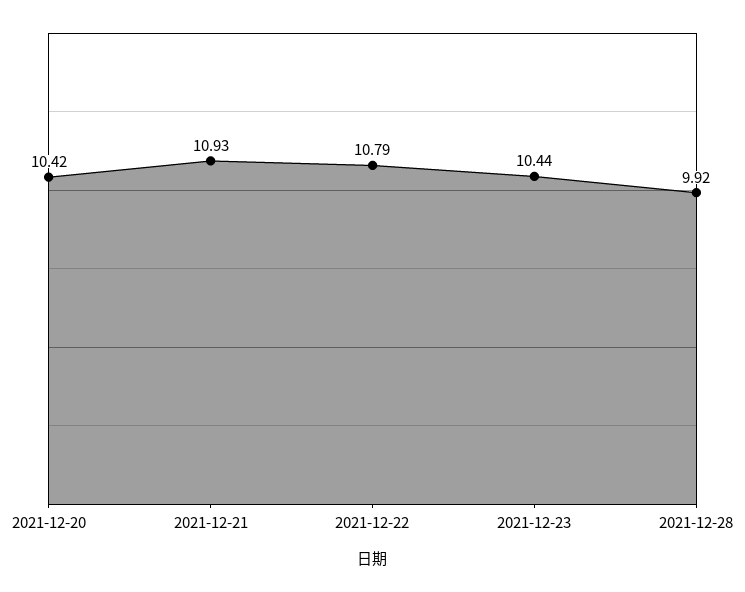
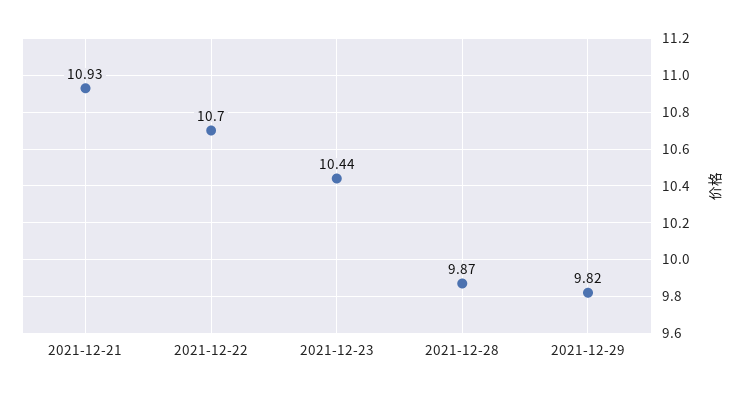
2021-12-20: 10.42 -> none
2021-12-22: 10.79 -> 10.7
2021-12-28: 9.92 -> 9.87
2021-12-29: none -> 9.82

